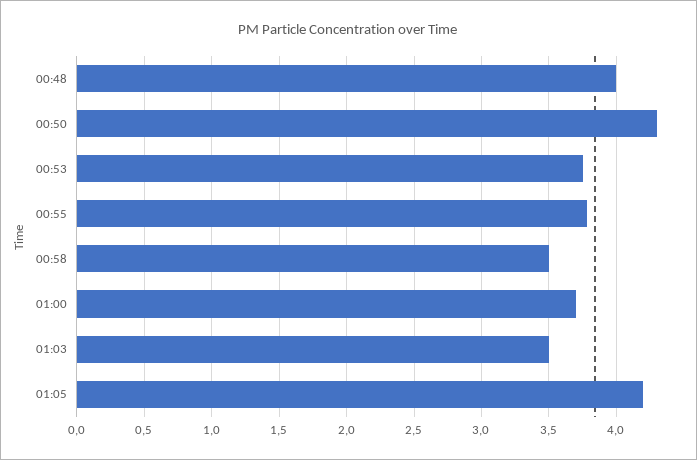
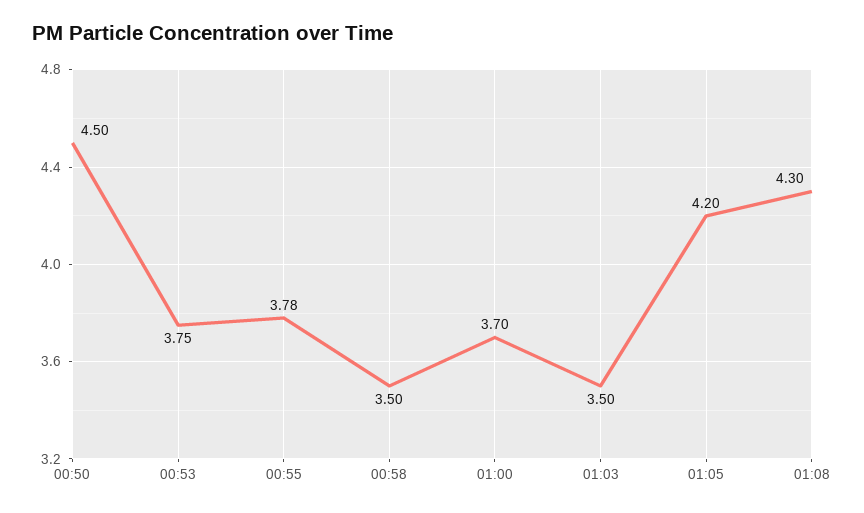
00:48: 4 -> none
00:50: 4.3 -> 4.5
01:08: none -> 4.3

